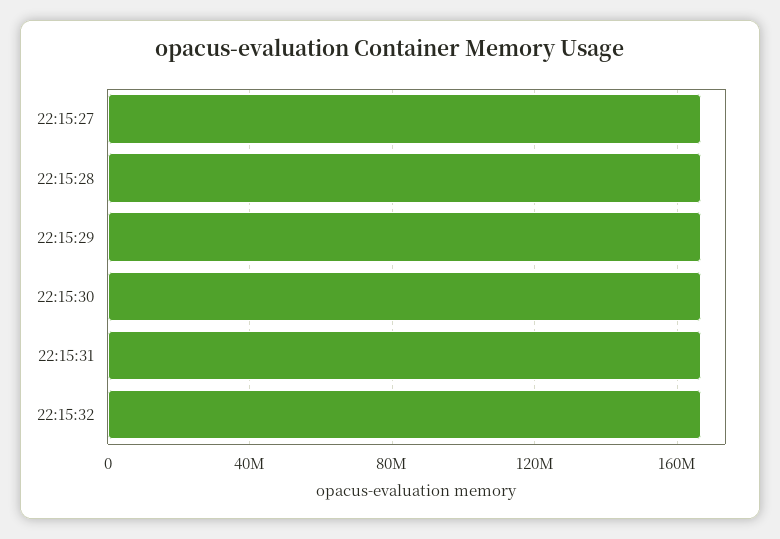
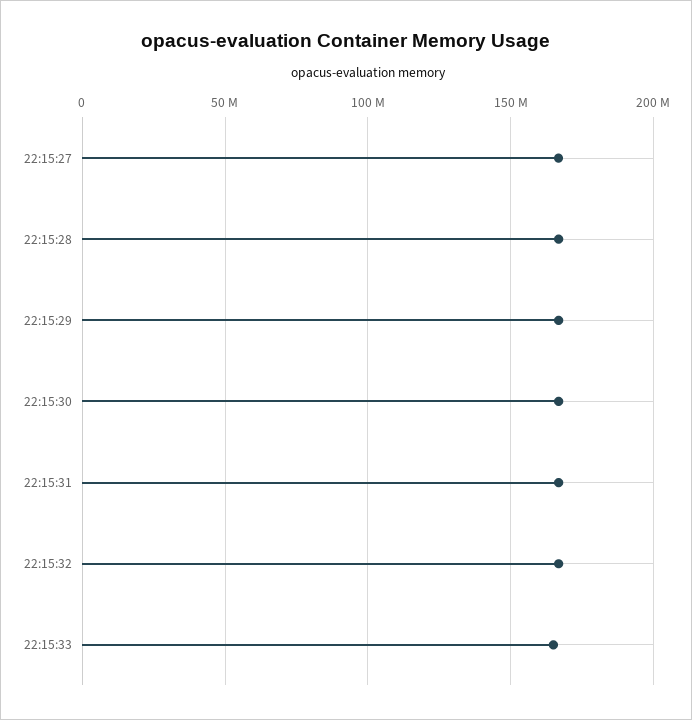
22:15:33: none -> 165000000

